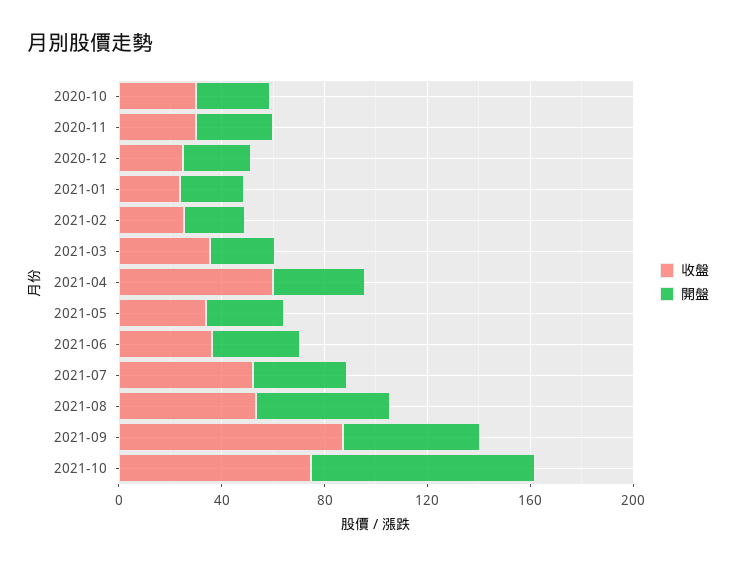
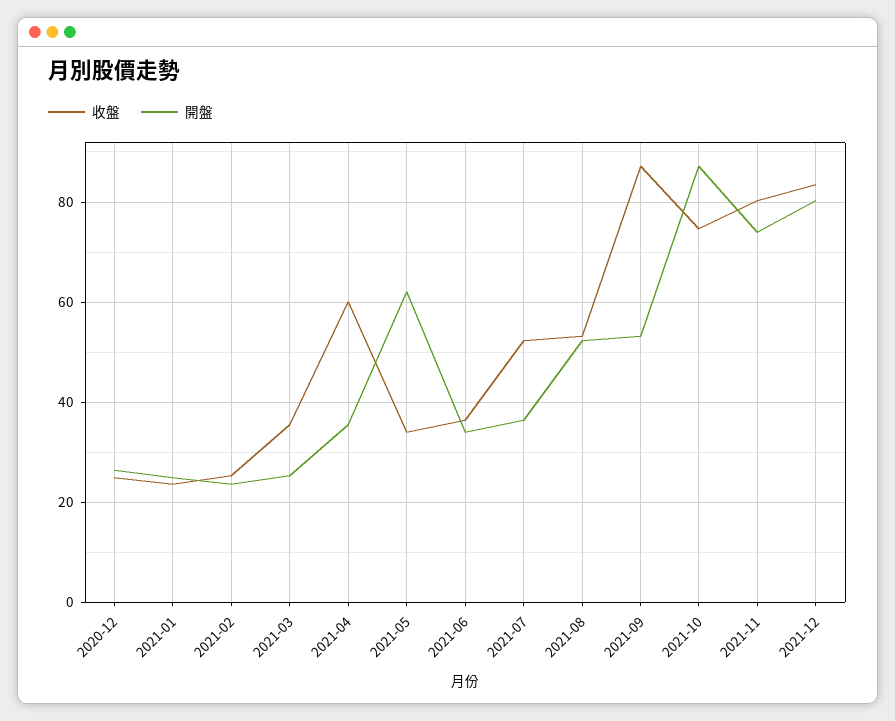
收盤, 2020-10: 30 -> none
開盤, 2020-10: 30 -> none
收盤, 2020-11: 30 -> none
開盤, 2020-11: 30 -> none
開盤, 2021-05: 30 -> 62
收盤, 2021-11: none -> 80
開盤, 2021-11: none -> 74
收盤, 2021-12: none -> 84
開盤, 2021-12: none -> 80

